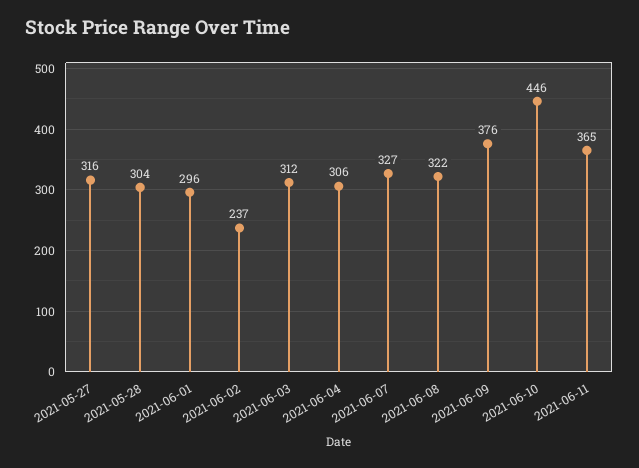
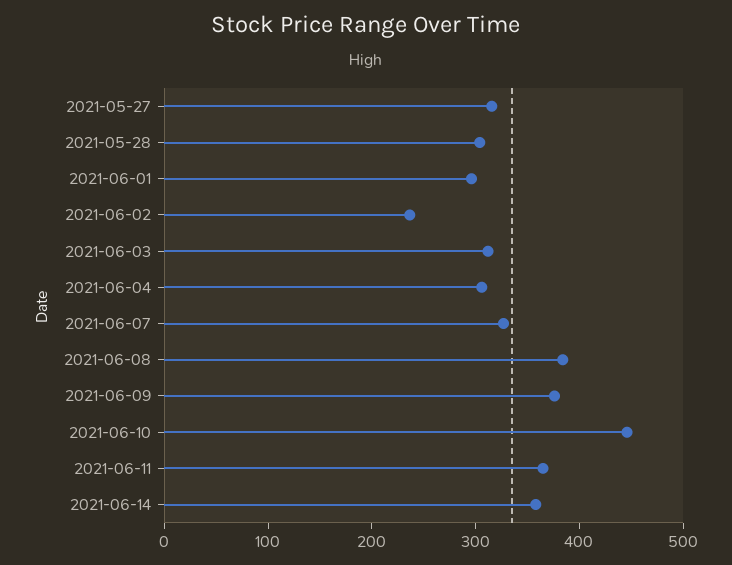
2021-06-08: 322 -> 380
2021-06-14: none -> 360

